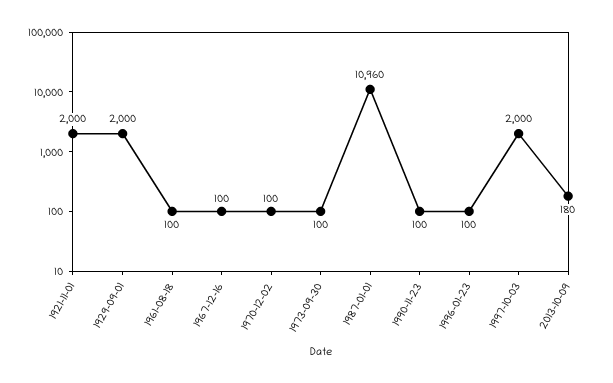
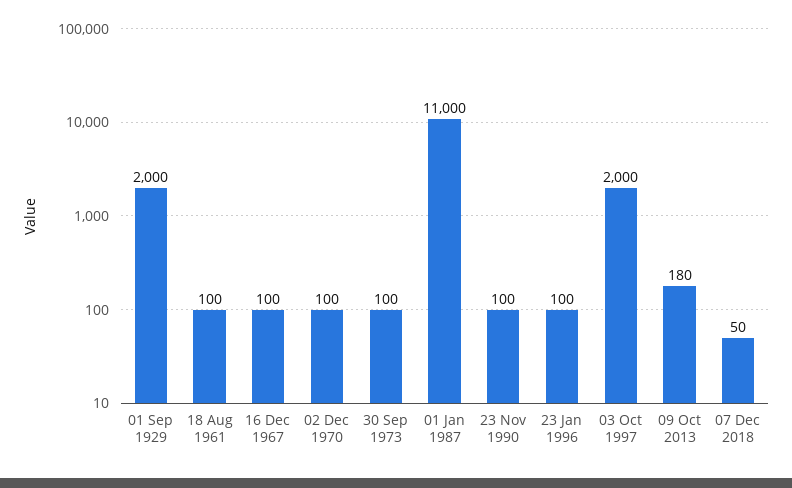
1921-11-01: 2000 -> none
1987-01-01: 10960 -> 11000
07 Dec 2018: none -> 50

